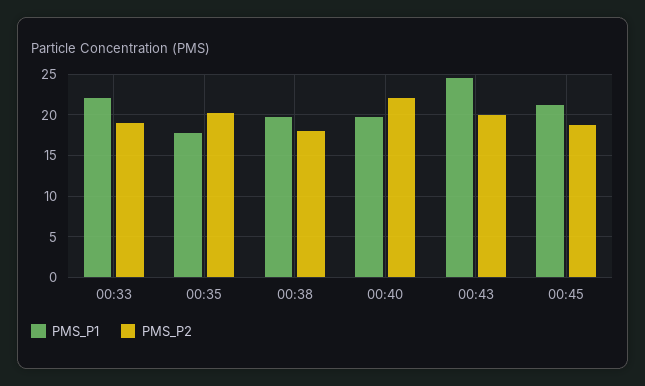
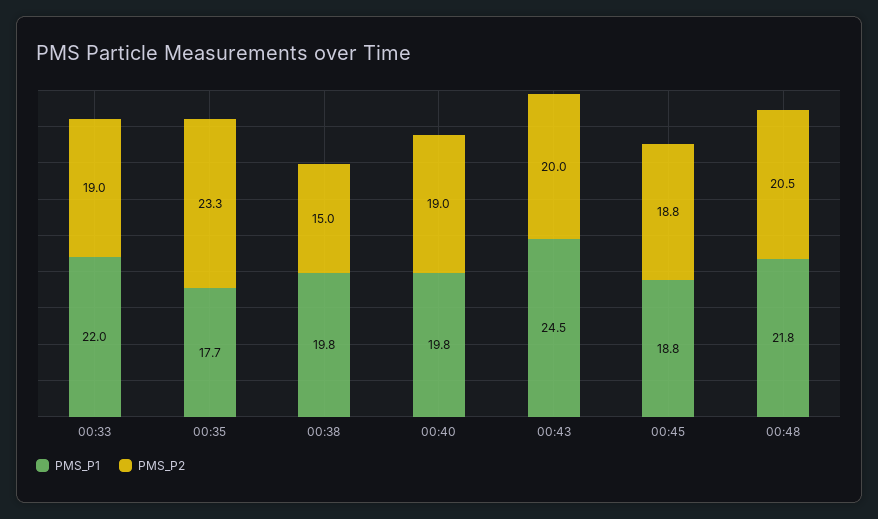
PMS_P2, 00:35: 20 -> 23.3
PMS_P2, 00:38: 18 -> 15
PMS_P2, 00:40: 22 -> 19
PMS_P1, 00:45: 21 -> 18.8
PMS_P1, 00:48: none -> 21.8
PMS_P2, 00:48: none -> 20.5

